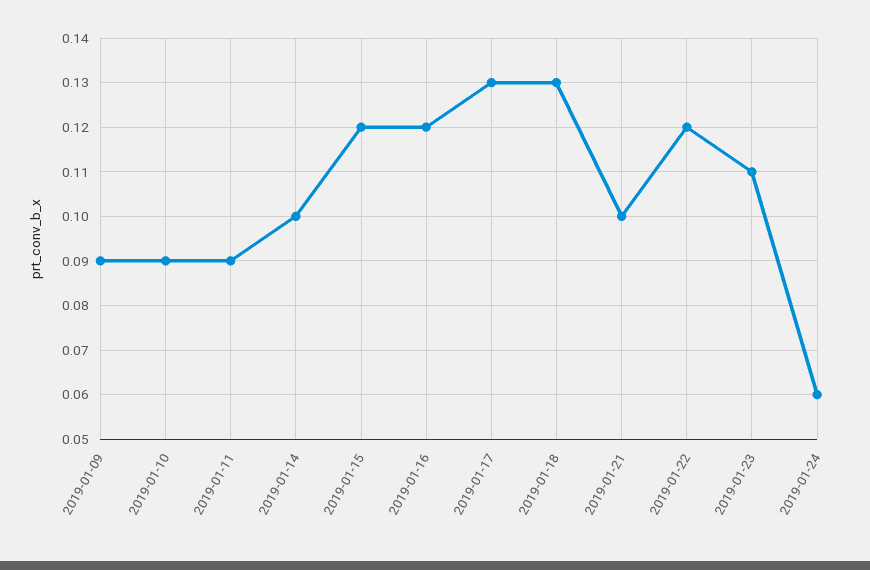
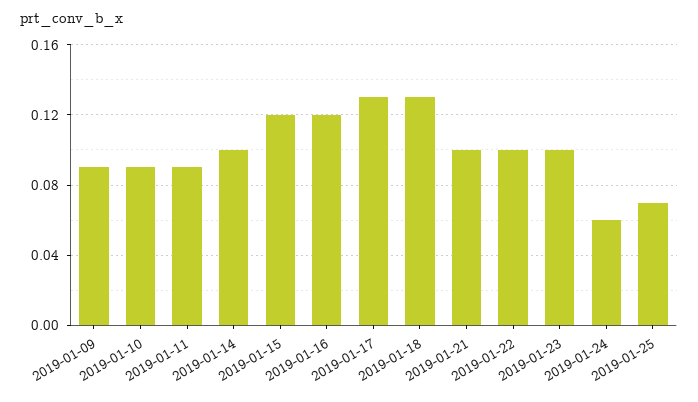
2019-01-22: 0.12 -> 0.1
2019-01-23: 0.11 -> 0.1
2019-01-25: none -> 0.07

